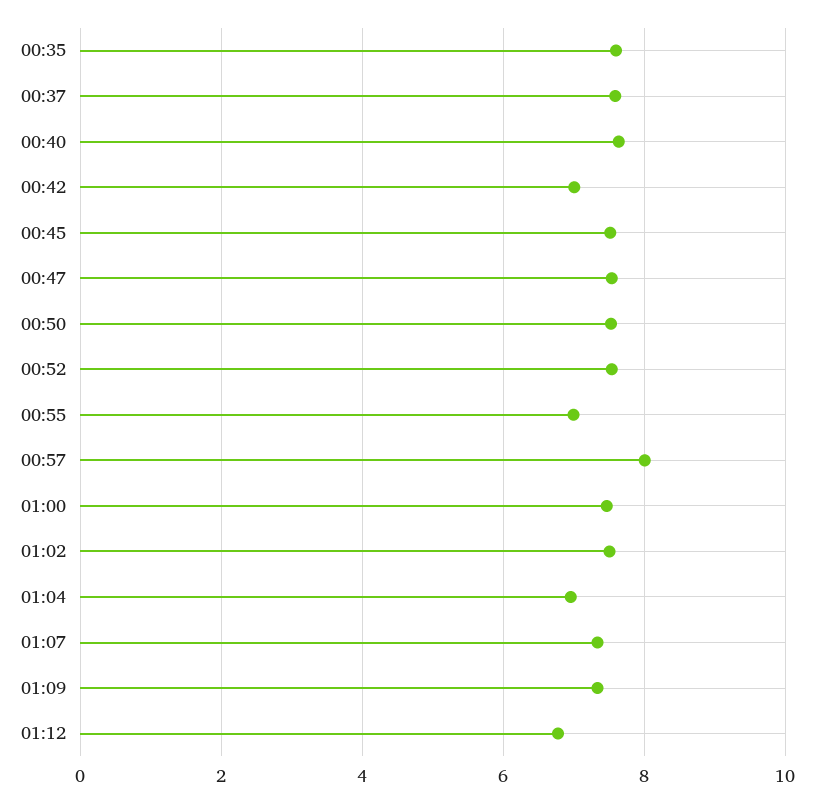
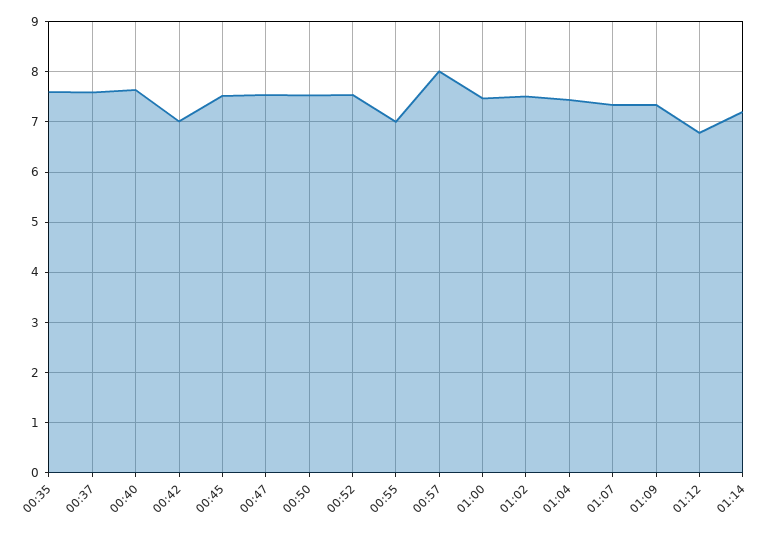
01:04: 7 -> 7.4
01:14: none -> 7.2

